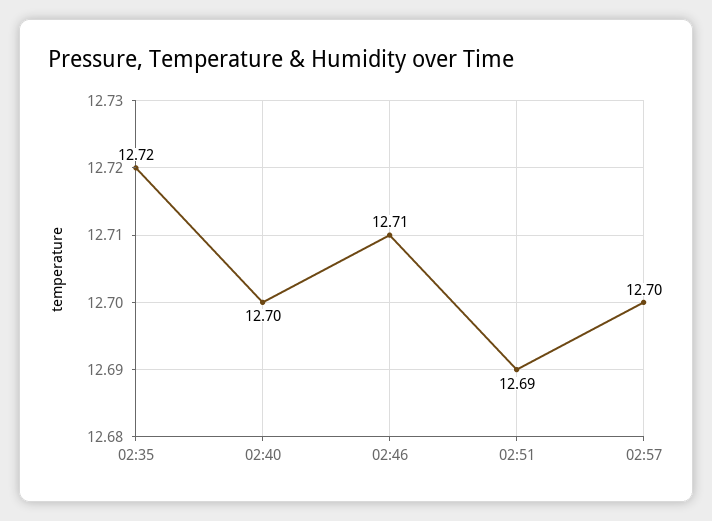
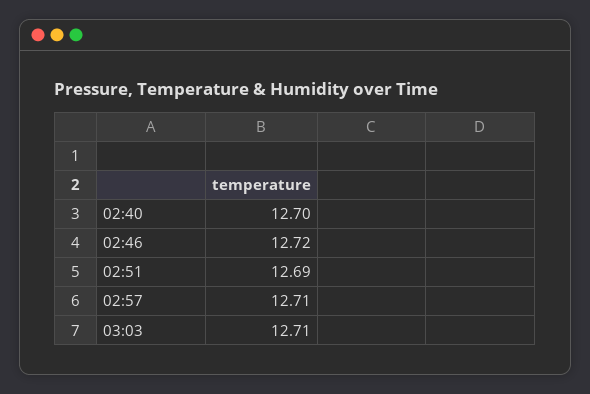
02:35: 12.72 -> none
02:46: 12.71 -> 12.72
02:57: 12.7 -> 12.71
03:03: none -> 12.71

